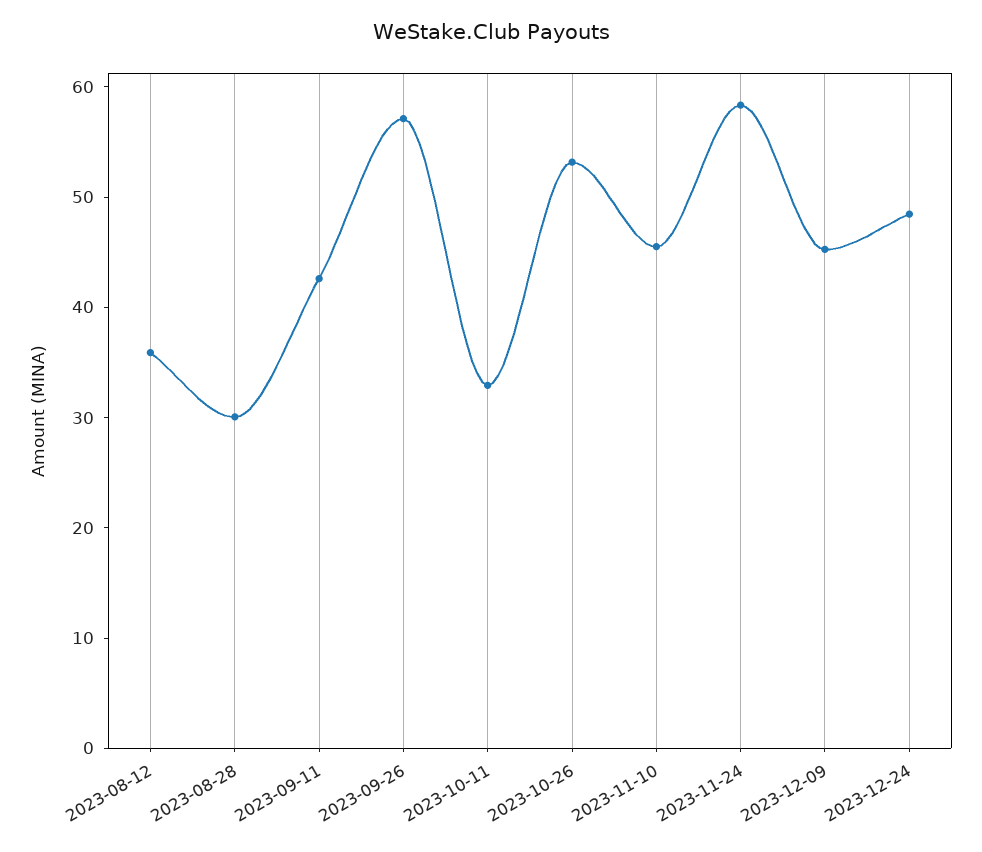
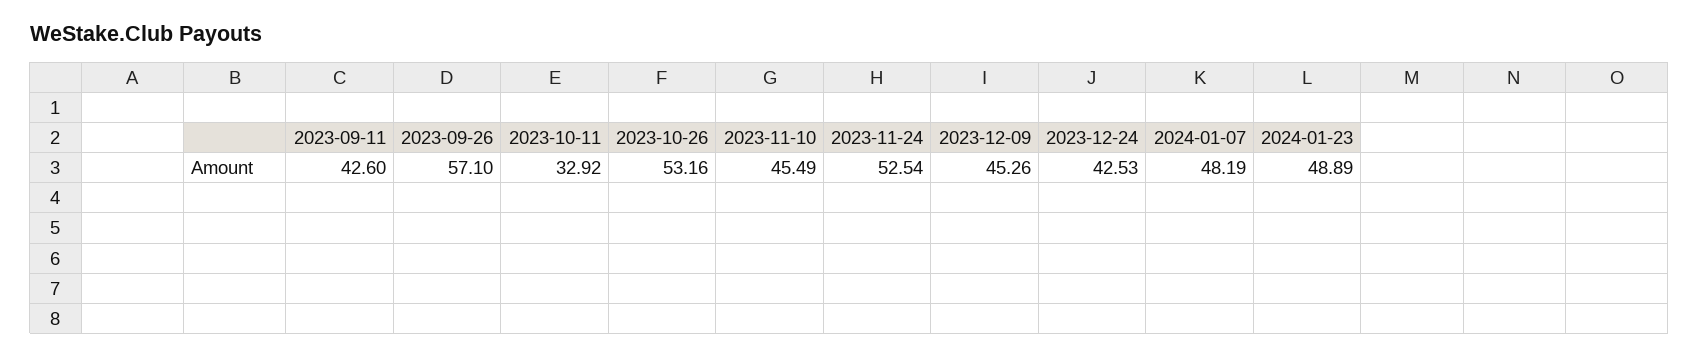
2023-08-12: 36 -> none
2023-08-28: 30 -> none
2023-11-24: 58 -> 52.54
2023-12-24: 48 -> 42.53
2024-01-07: none -> 48.19
2024-01-23: none -> 48.89

